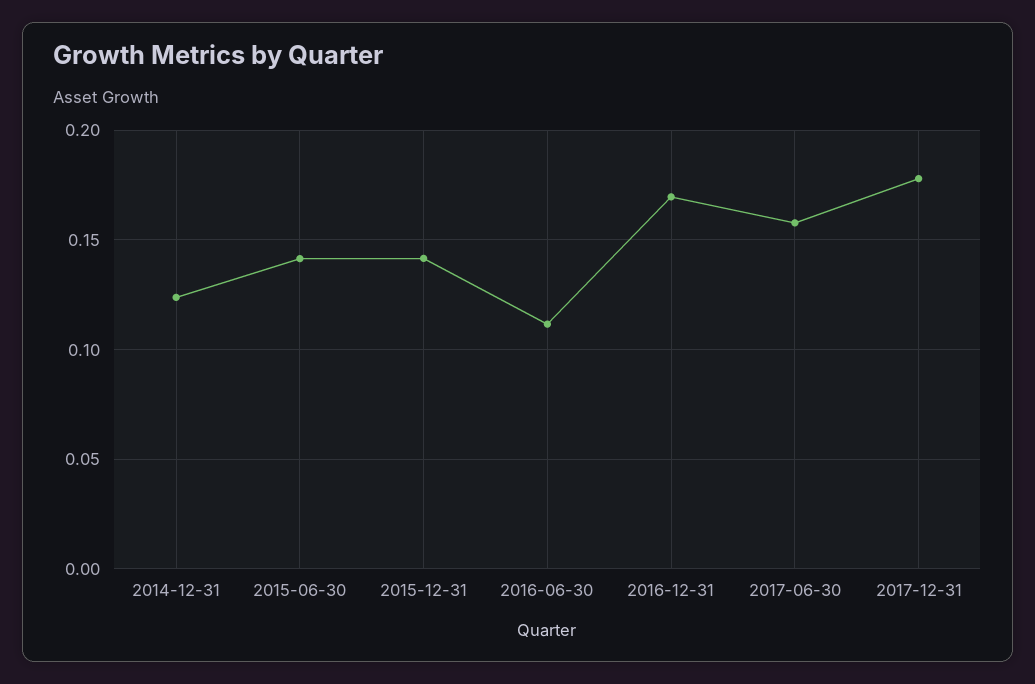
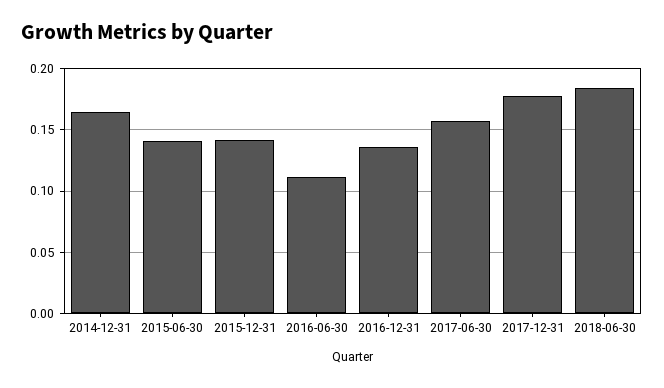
2014-12-31: 0.125 -> 0.165
2016-12-31: 0.17 -> 0.135
2018-06-30: none -> 0.185

